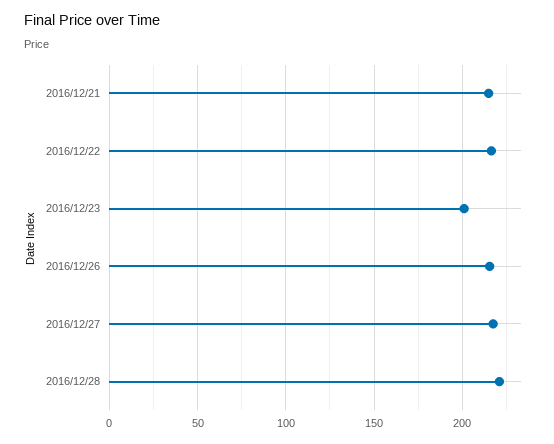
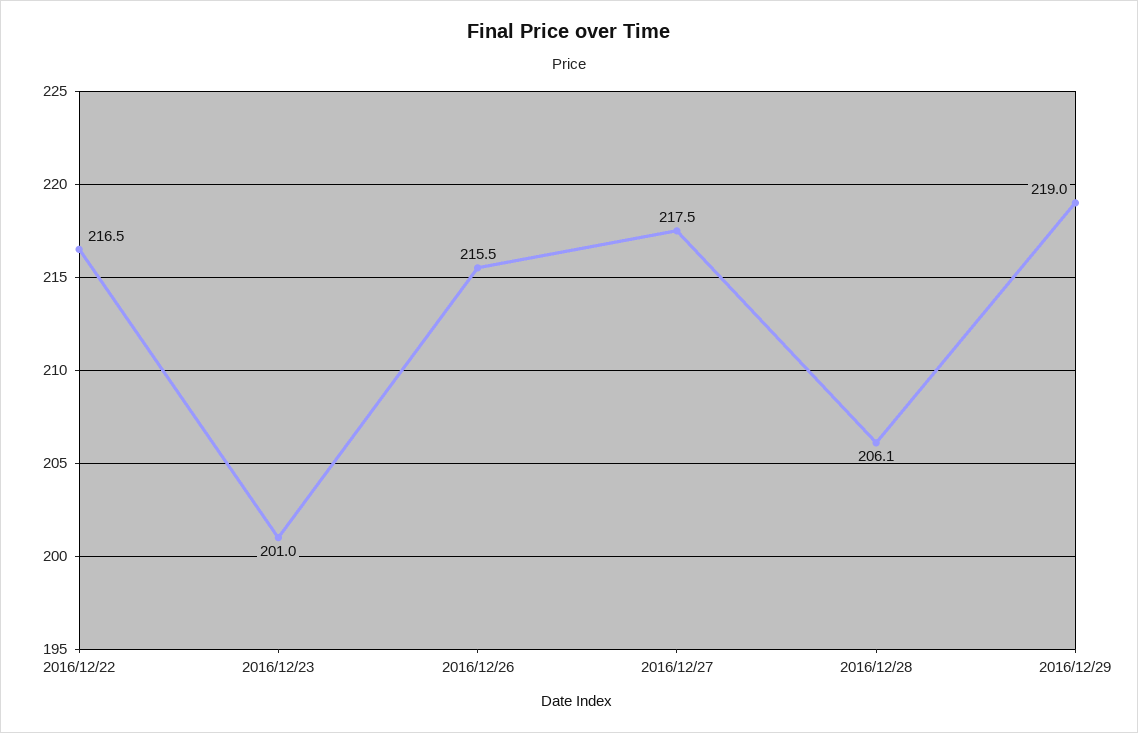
2016/12/21: 215 -> none
2016/12/28: 220 -> 206.1
2016/12/29: none -> 219

